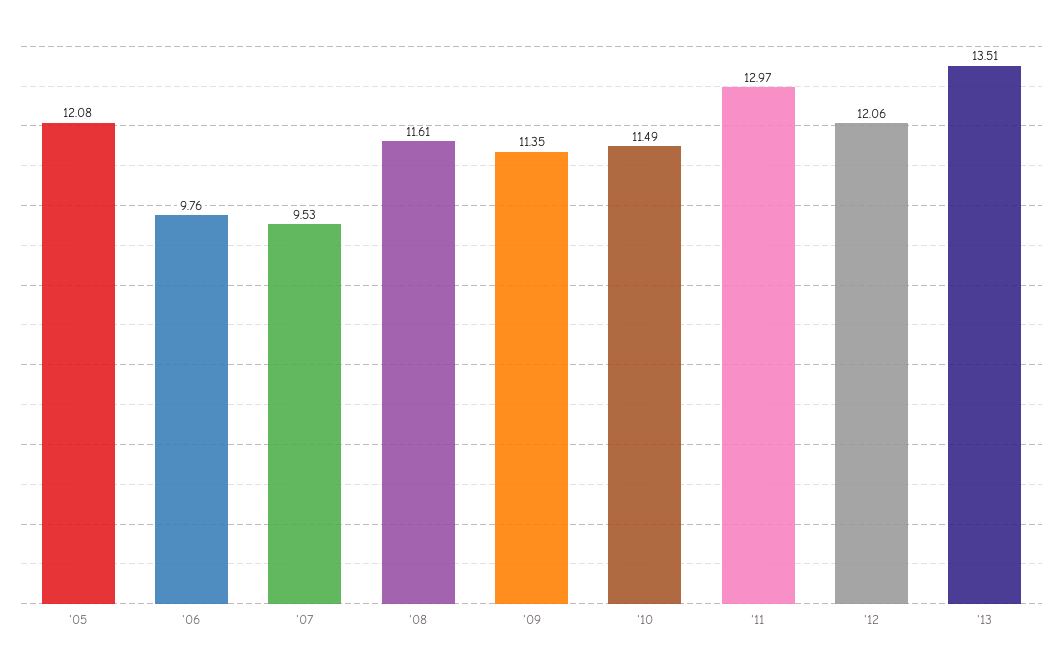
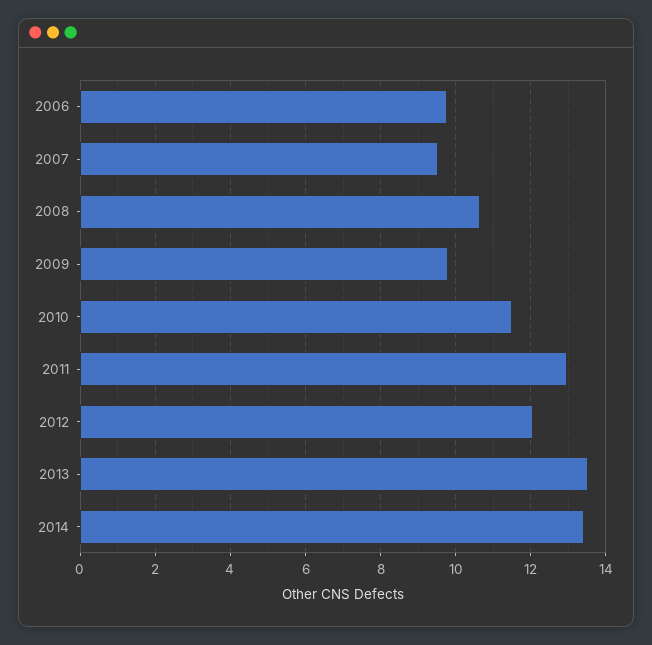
'05: 12.08 -> none
'08: 11.61 -> 10.6
'09: 11.35 -> 9.8
2014: none -> 13.4

